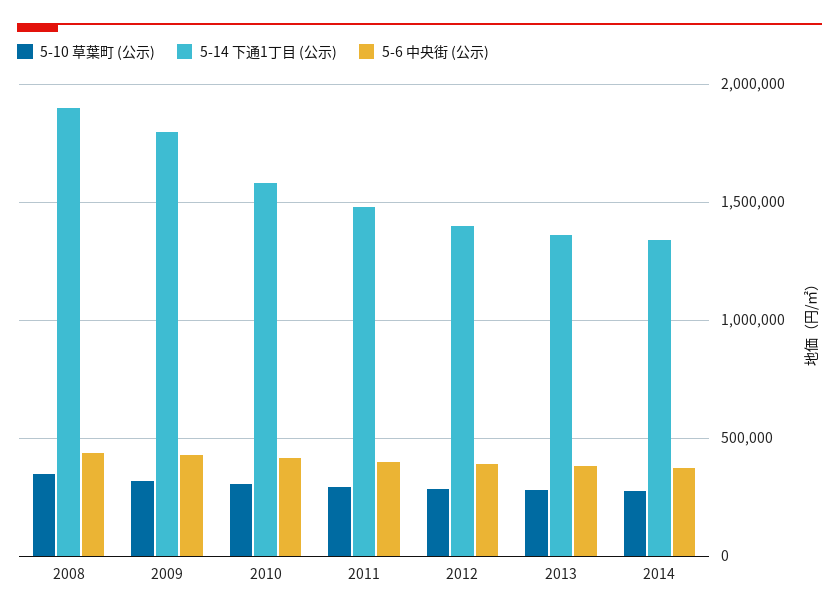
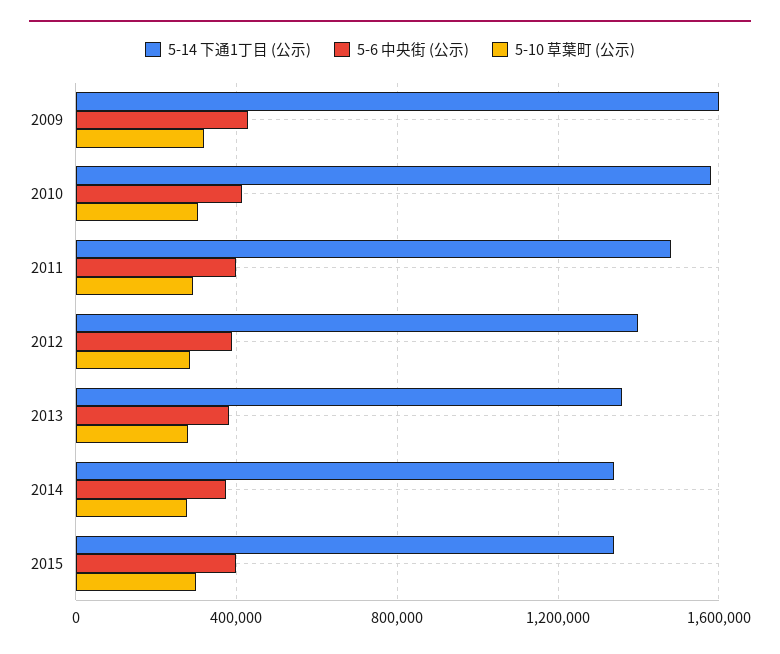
5-10 草葉町 (公示), 2008: 350000 -> none
5-14 下通1丁目 (公示), 2008: 1900000 -> none
5-6 中央街 (公示), 2008: 450000 -> none
5-14 下通1丁目 (公示), 2009: 1800000 -> 1600000
5-14 下通1丁目 (公示), 2015: none -> 1350000
5-6 中央街 (公示), 2015: none -> 400000
5-10 草葉町 (公示), 2015: none -> 300000

